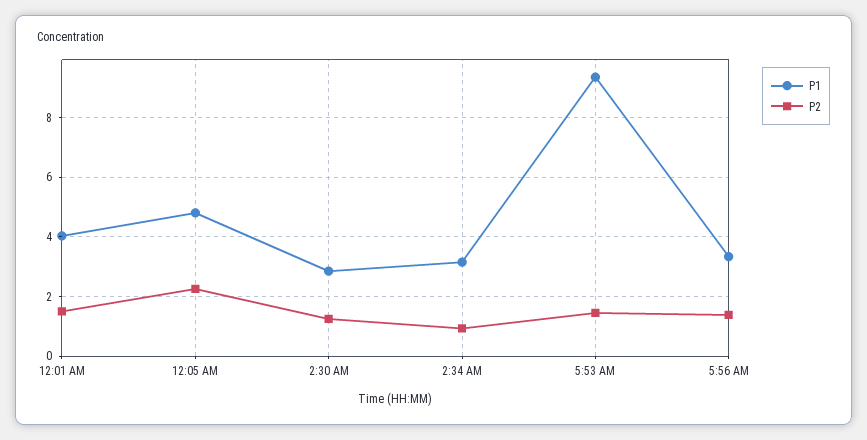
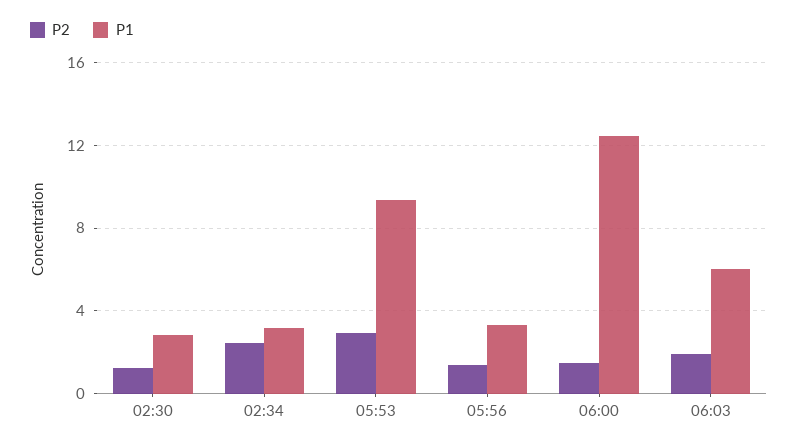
P1, 12:01 AM: 4 -> none
P2, 12:01 AM: 1.5 -> none
P1, 12:05 AM: 4.75 -> none
P2, 12:05 AM: 2.25 -> none
P2, 2:34 AM: 1 -> 2.5
P2, 5:53 AM: 1.5 -> 3
P2, 06:00: none -> 1.5
P1, 06:00: none -> 12.5
P2, 06:03: none -> 2
P1, 06:03: none -> 6

